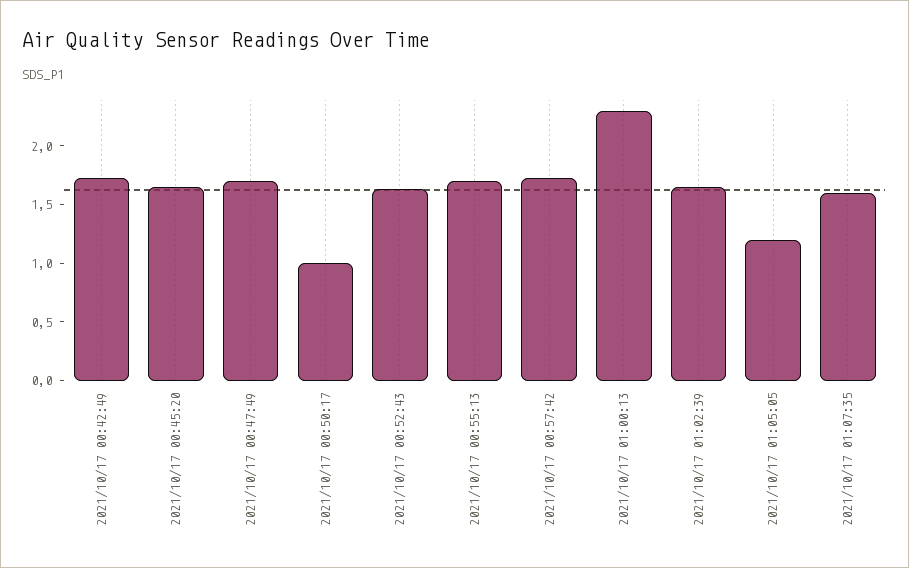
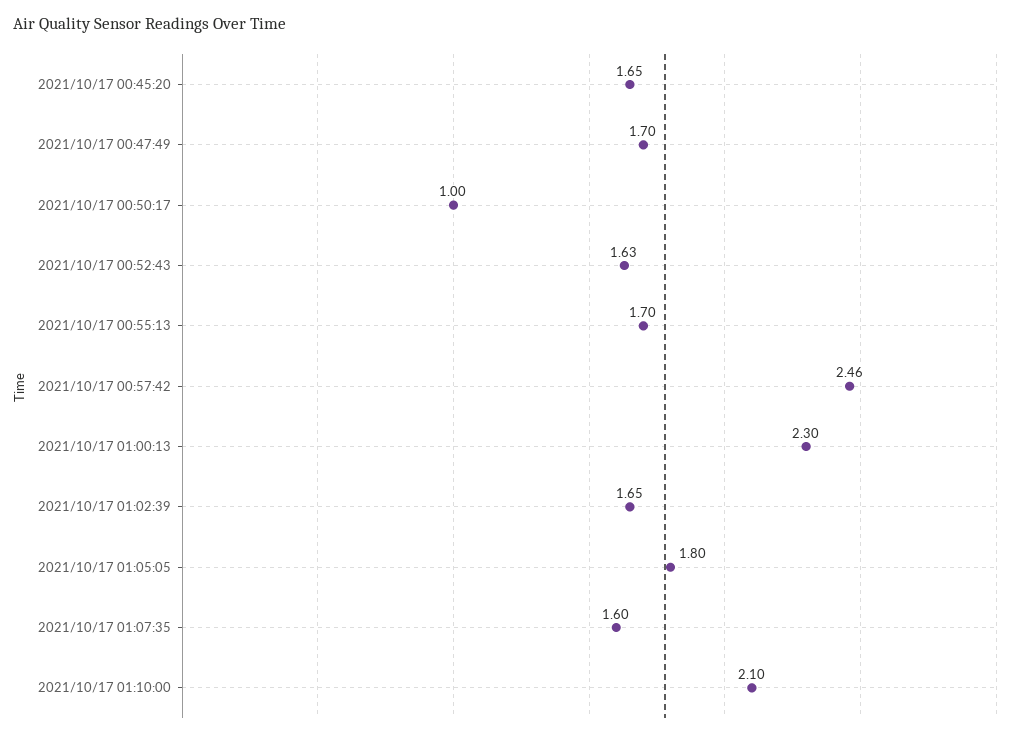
2021/10/17 00:42:49: 1.7 -> none
2021/10/17 00:57:42: 1.7 -> 2.46
2021/10/17 01:05:05: 1.2 -> 1.8
2021/10/17 01:10:00: none -> 2.1

